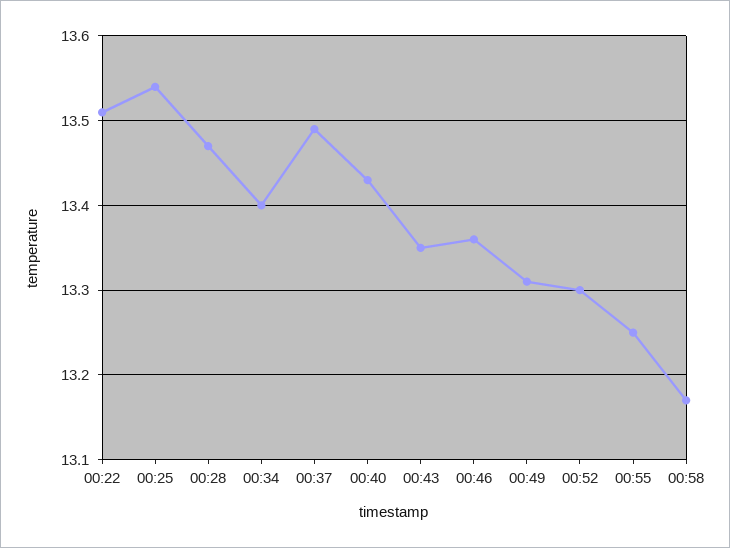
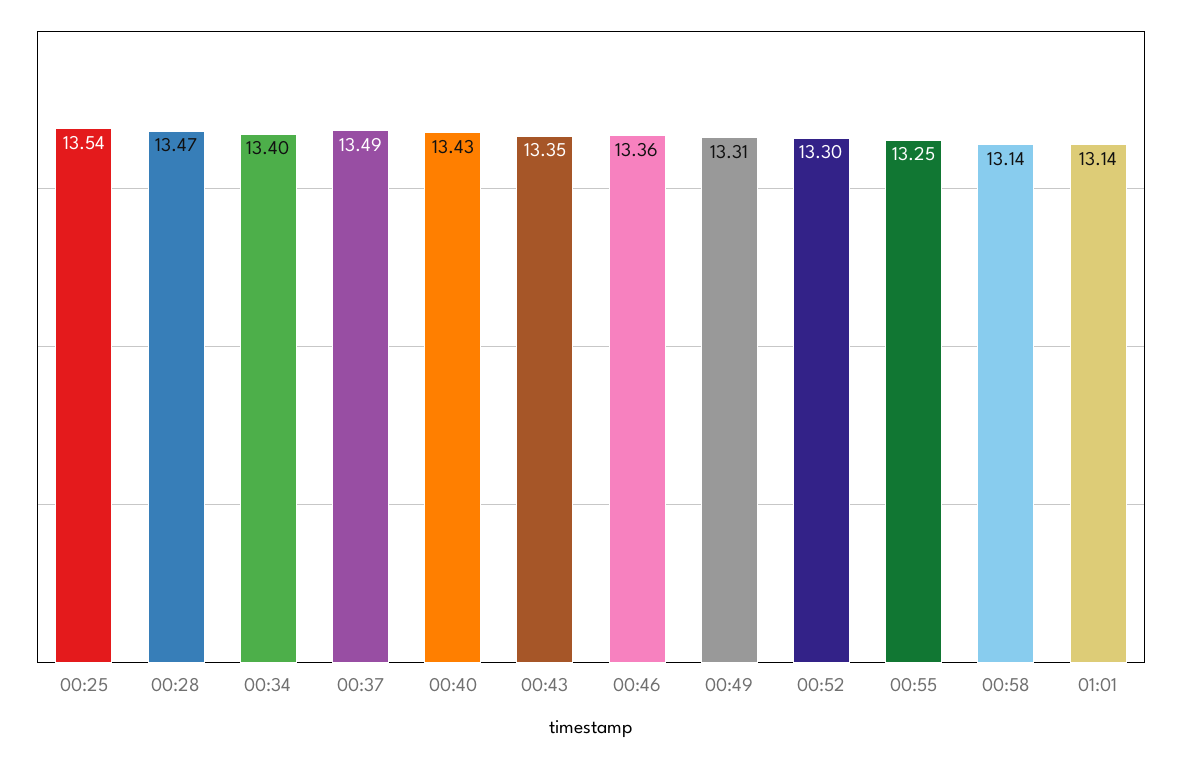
00:22: 13.51 -> none
00:58: 13.17 -> 13.14
01:01: none -> 13.14

